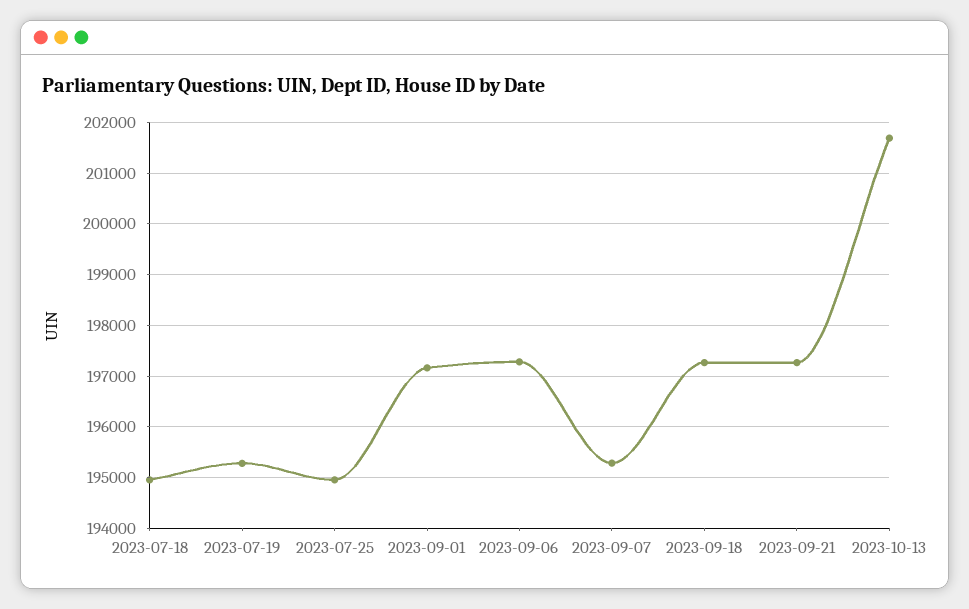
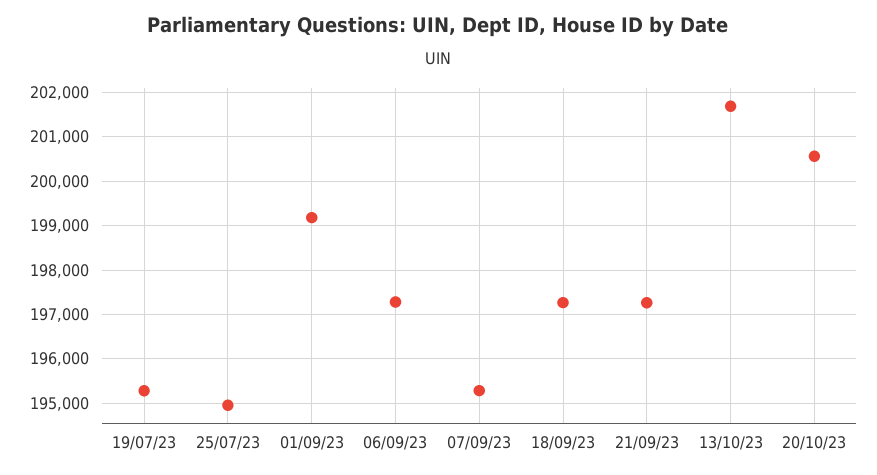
2023-07-18: 195000 -> none
2023-09-01: 197200 -> 199200
20/10/23: none -> 200600

